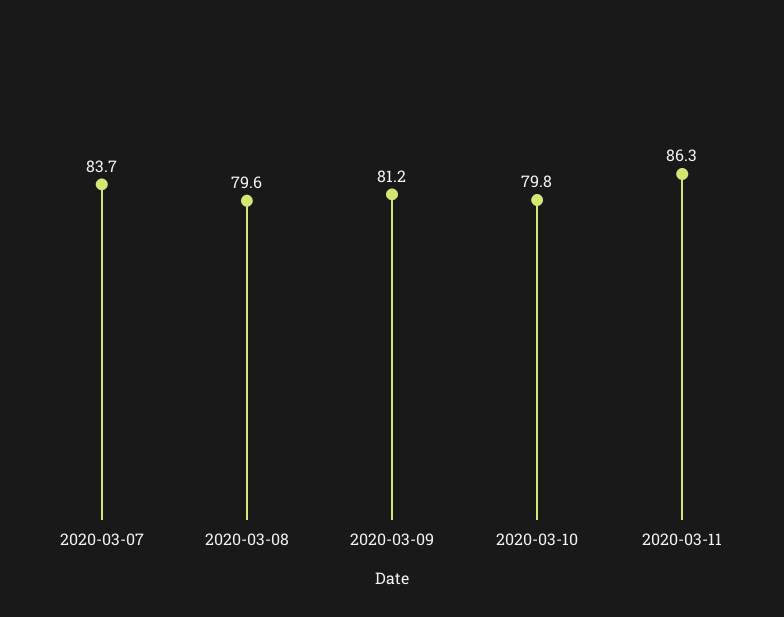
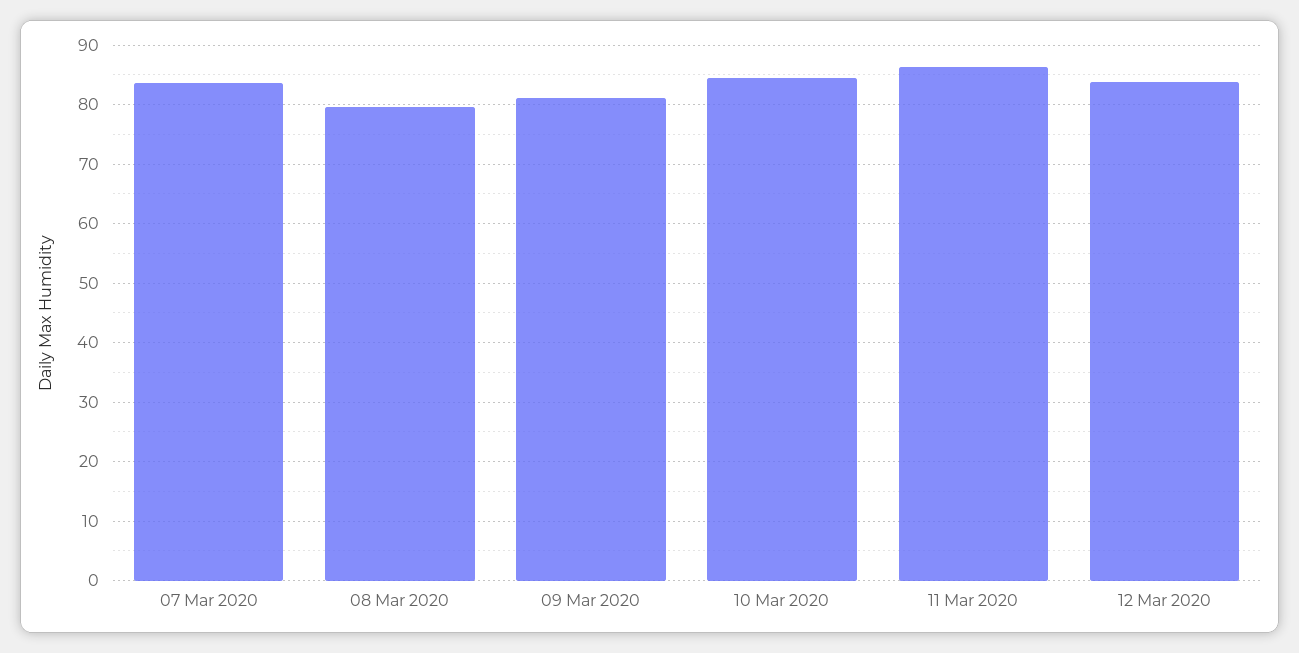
2020-03-10: 79.8 -> 84
12 Mar 2020: none -> 84

